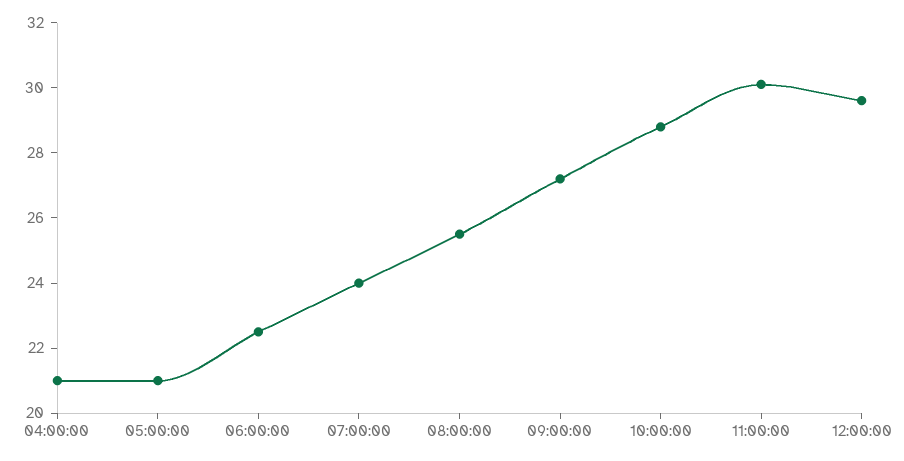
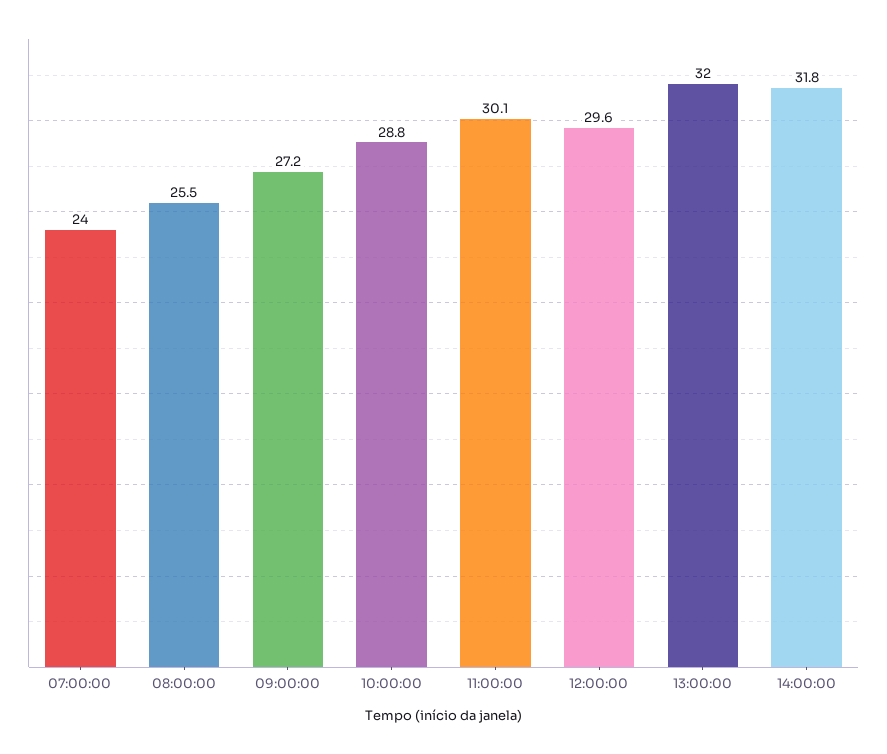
04:00:00: 21 -> none
05:00:00: 21 -> none
06:00:00: 22.5 -> none
13:00:00: none -> 32
14:00:00: none -> 31.8

